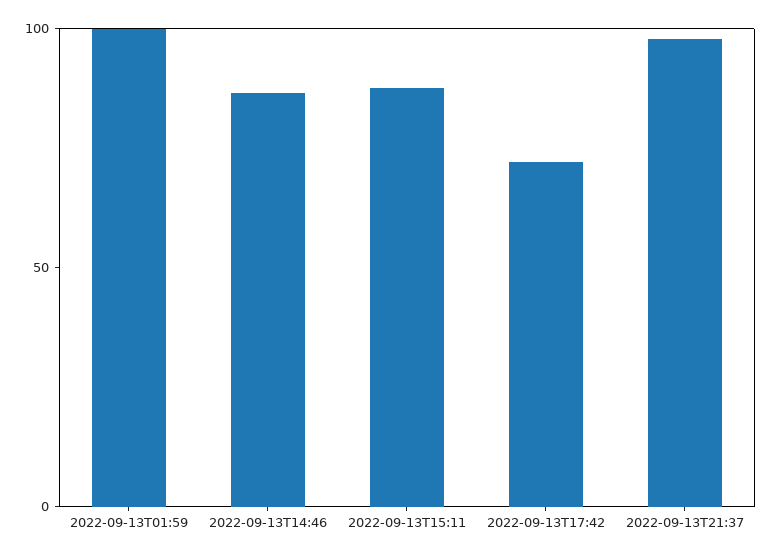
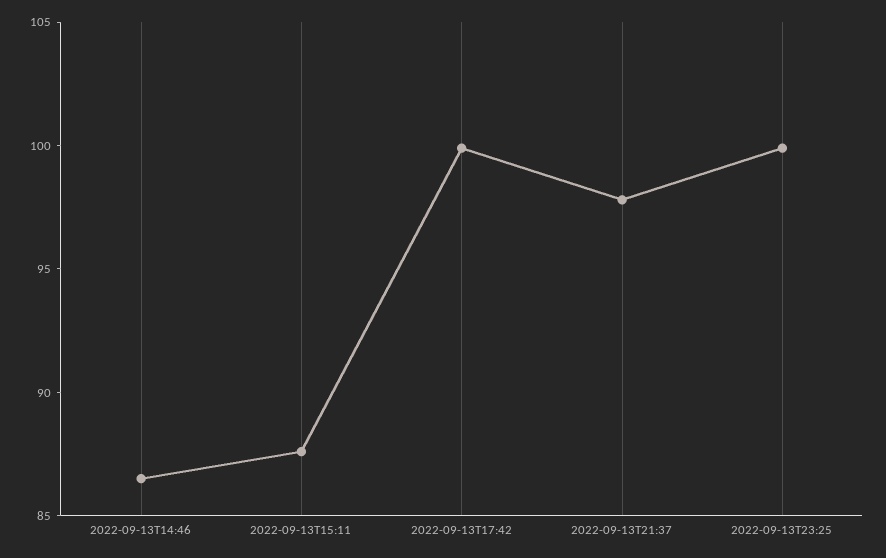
2022-09-13T01:59: 100 -> none
2022-09-13T17:42: 70 -> 100
2022-09-13T23:25: none -> 100

